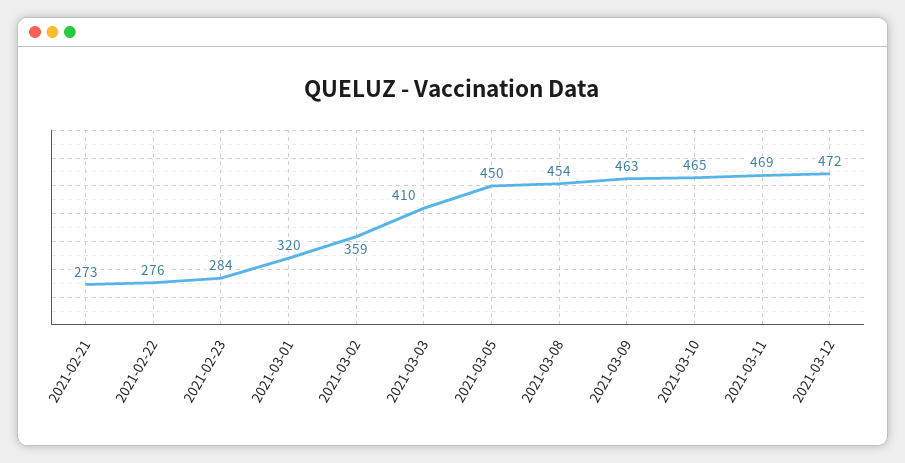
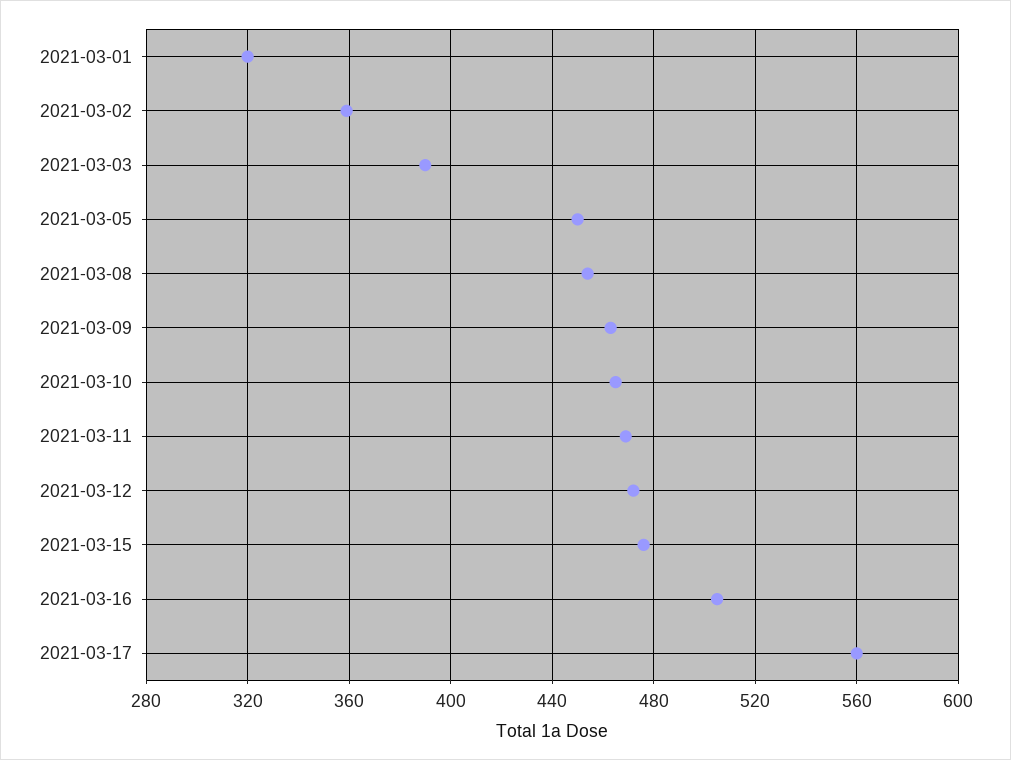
2021-02-21: 273 -> none
2021-02-22: 276 -> none
2021-02-23: 284 -> none
2021-03-03: 410 -> 390
2021-03-15: none -> 475
2021-03-16: none -> 505
2021-03-17: none -> 560

